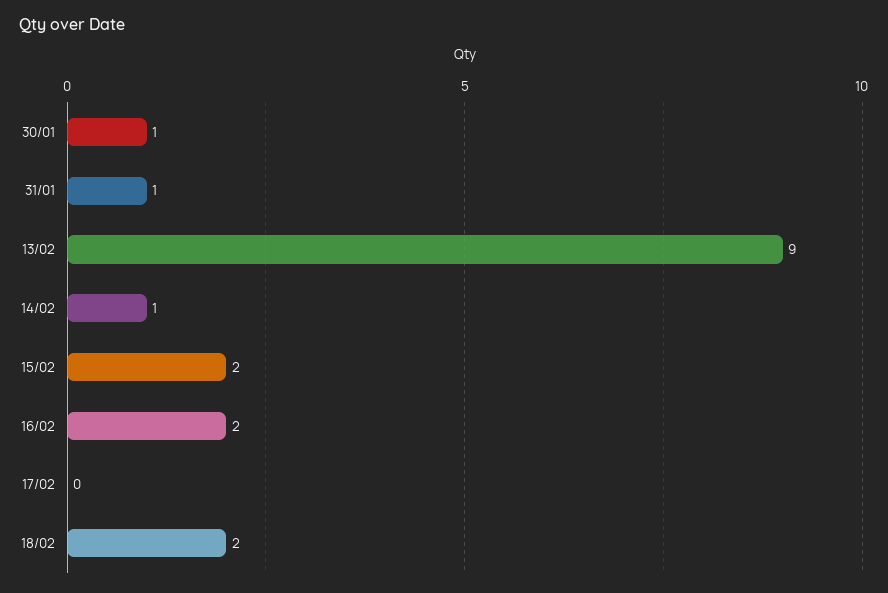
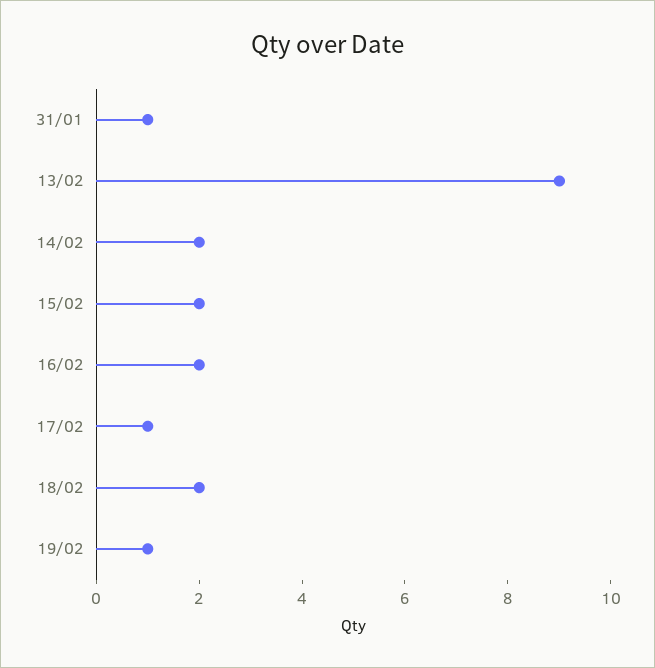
30/01: 1 -> none
14/02: 1 -> 2
17/02: 0 -> 1
19/02: none -> 1

